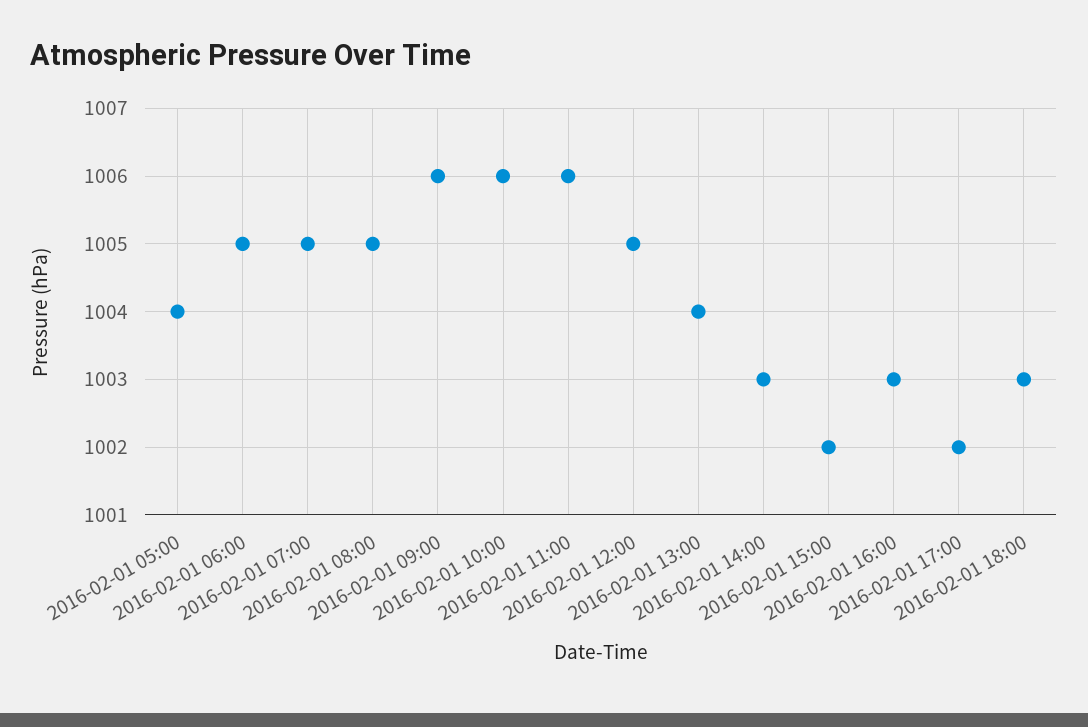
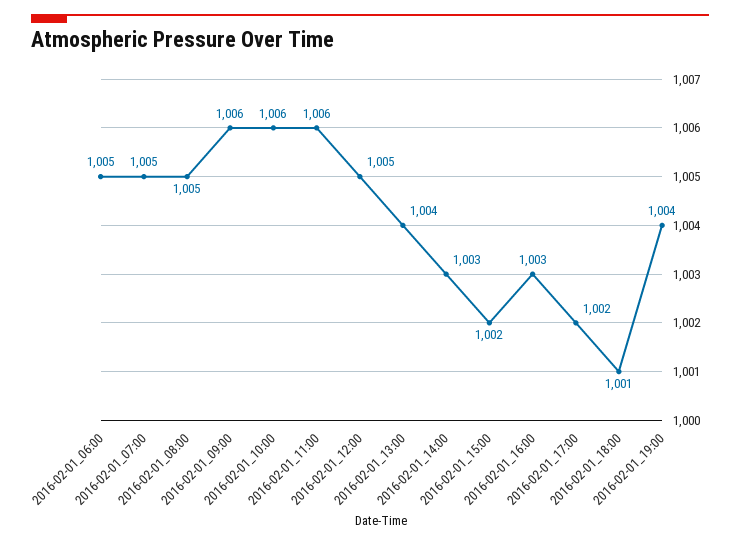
2016-02-01 05:00: 1004 -> none
2016-02-01 18:00: 1003 -> 1001
2016-02-01_19:00: none -> 1004

